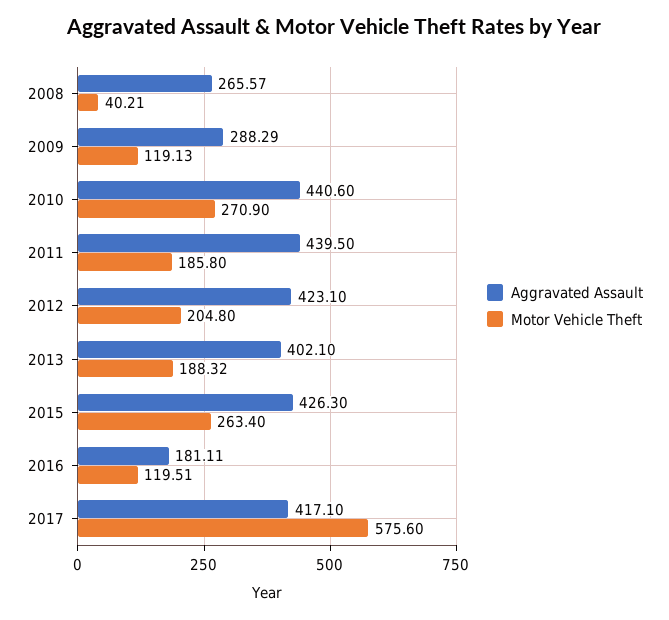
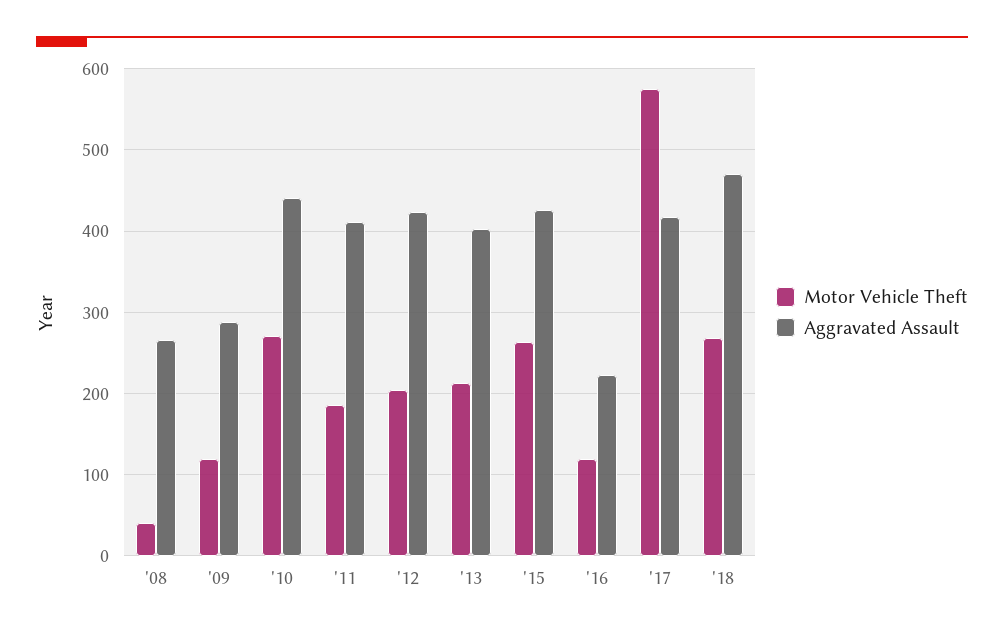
Aggravated Assault, 2011: 439.5 -> 410
Motor Vehicle Theft, 2013: 188.32 -> 210
Aggravated Assault, 2016: 181.11 -> 220
Motor Vehicle Theft, '18: none -> 270
Aggravated Assault, '18: none -> 470

